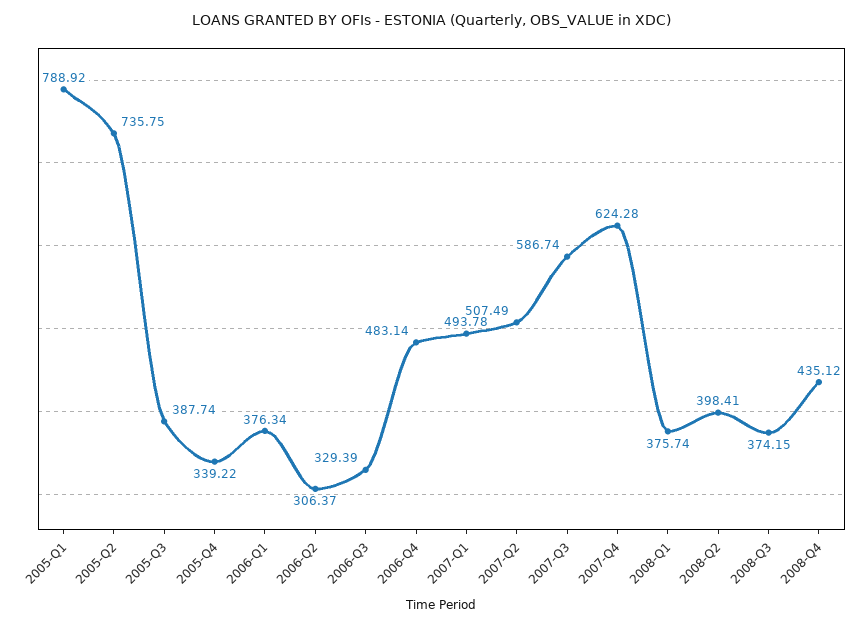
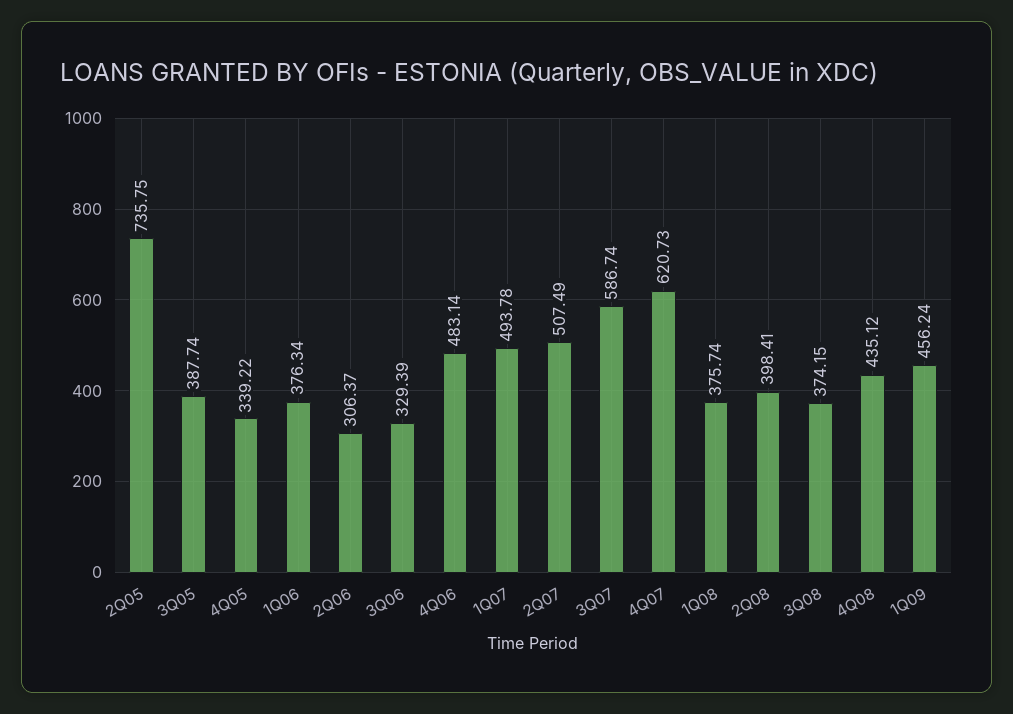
2005-Q1: 788.92 -> none
2007-Q4: 624.28 -> 620.73
1Q09: none -> 456.24

